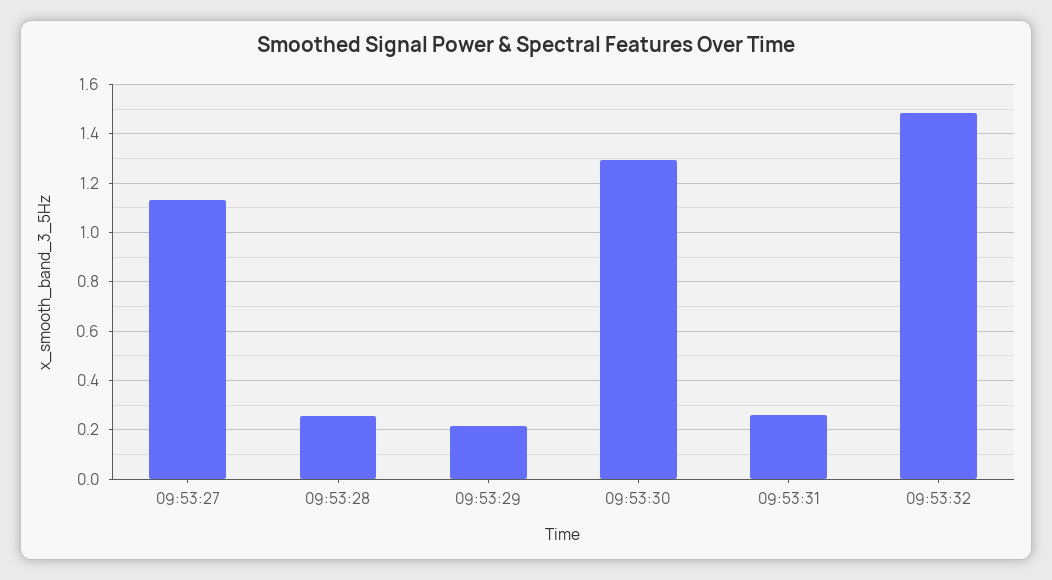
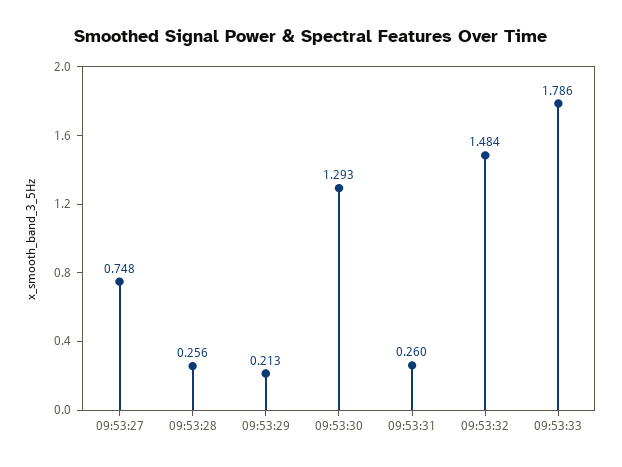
09:53:27: 1.125 -> 0.748
09:53:33: none -> 1.786

